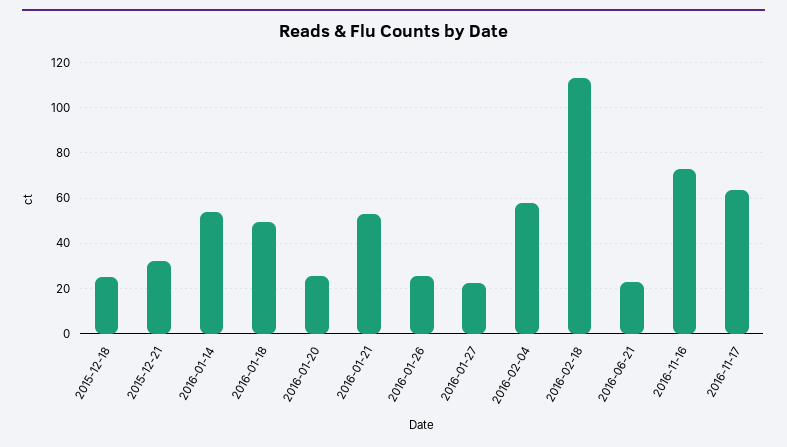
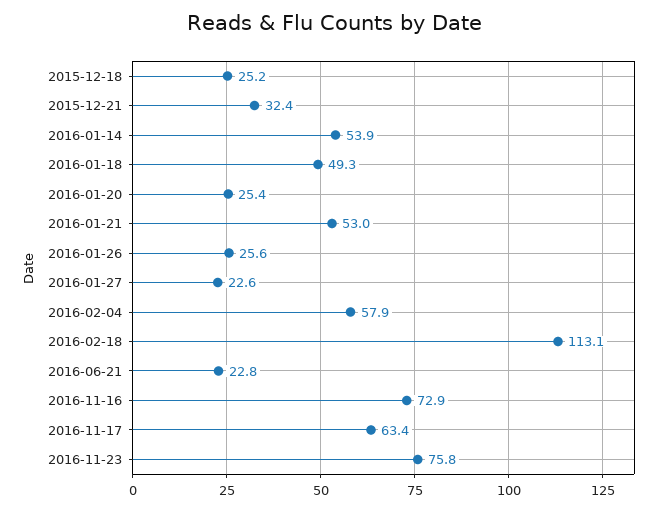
2016-11-23: none -> 75.8

